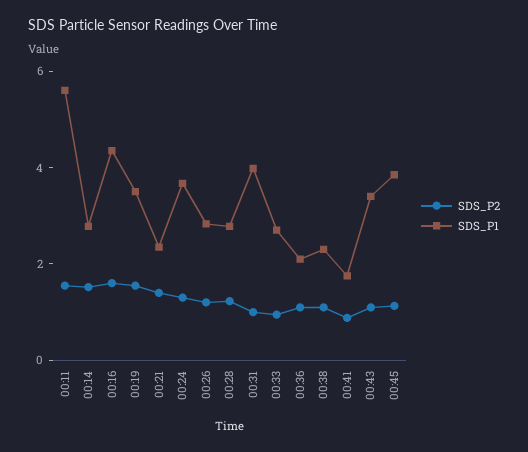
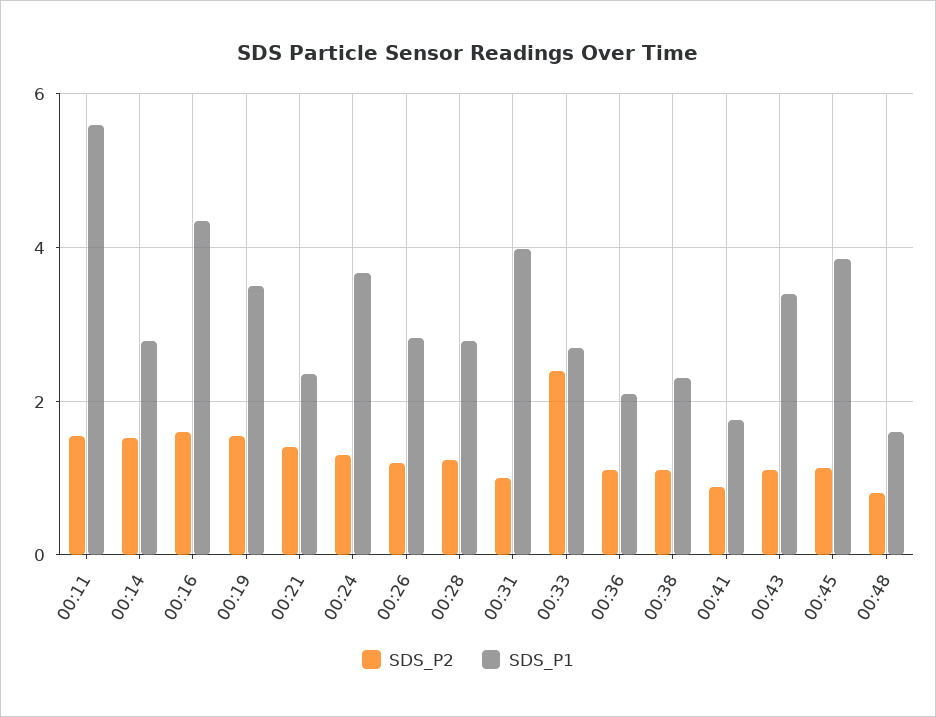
SDS_P2, 00:33: 1 -> 2.4
SDS_P2, 00:48: none -> 0.8
SDS_P1, 00:48: none -> 1.6

